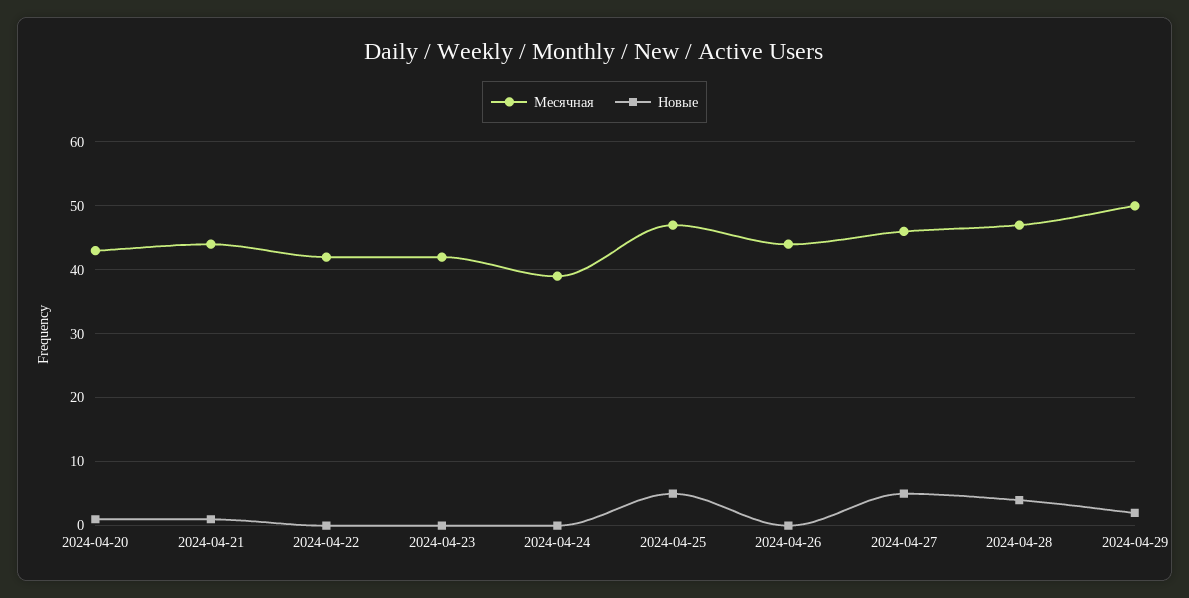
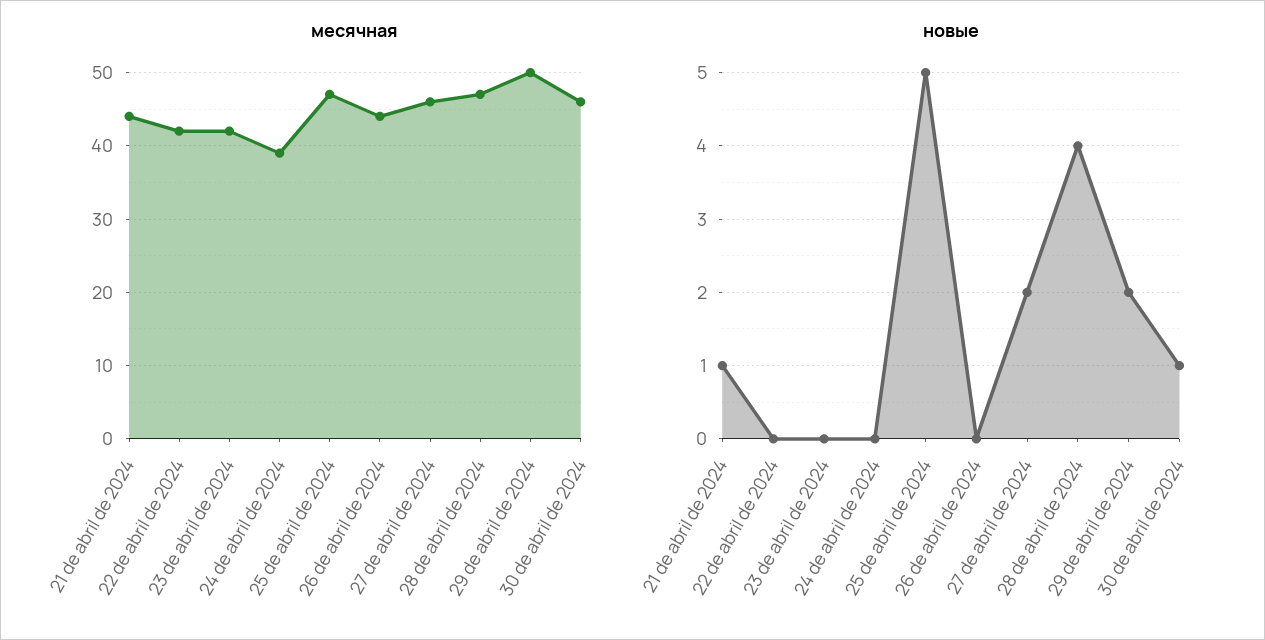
Месячная, 2024-04-20: 43 -> none
Новые, 2024-04-20: 1 -> none
Новые, 2024-04-27: 5 -> 2
Месячная, 30 de abril de 2024: none -> 46
Новые, 30 de abril de 2024: none -> 1

